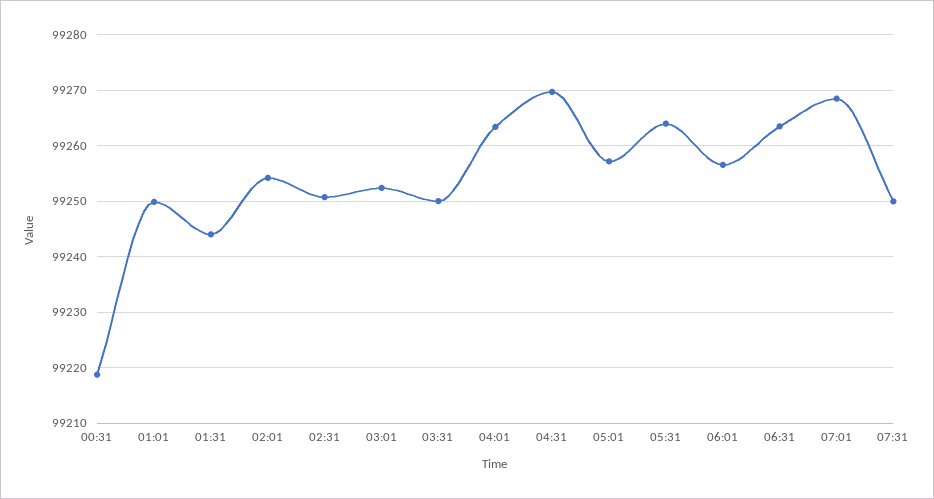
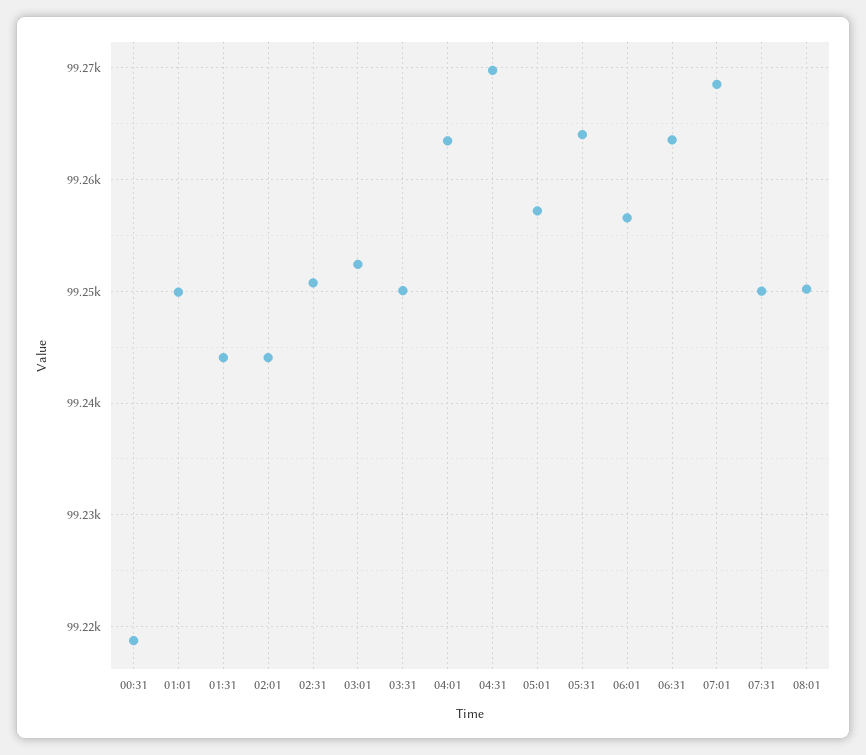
02:01: 99254 -> 99244
08:01: none -> 99250

